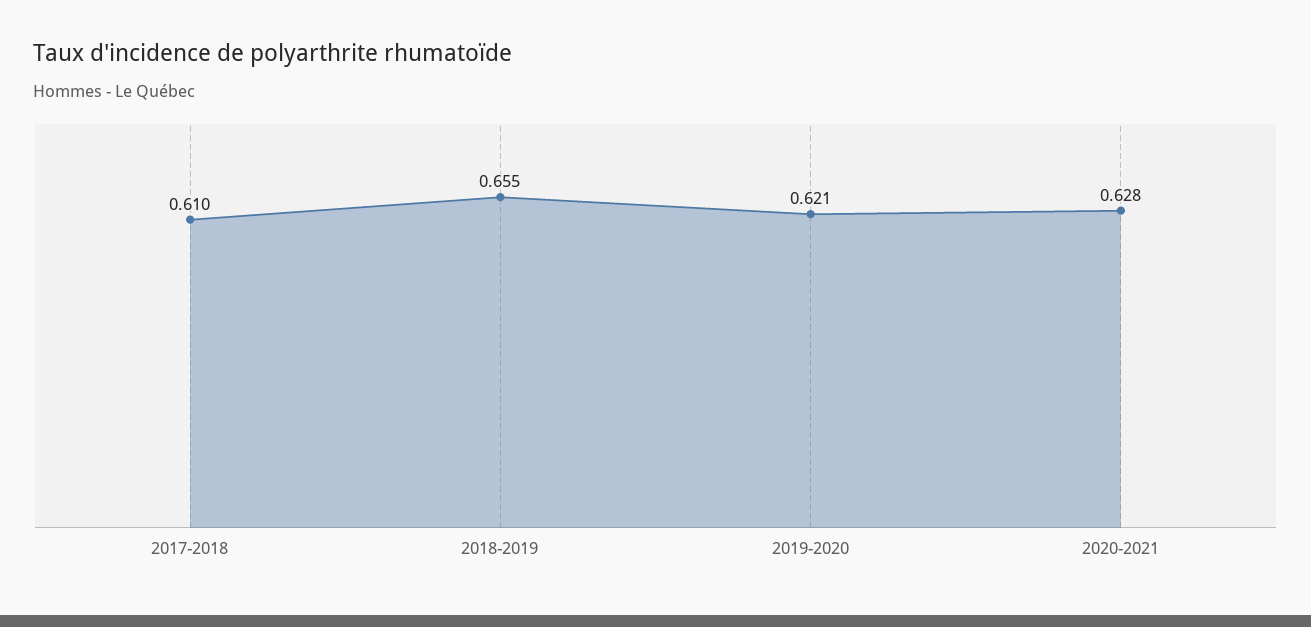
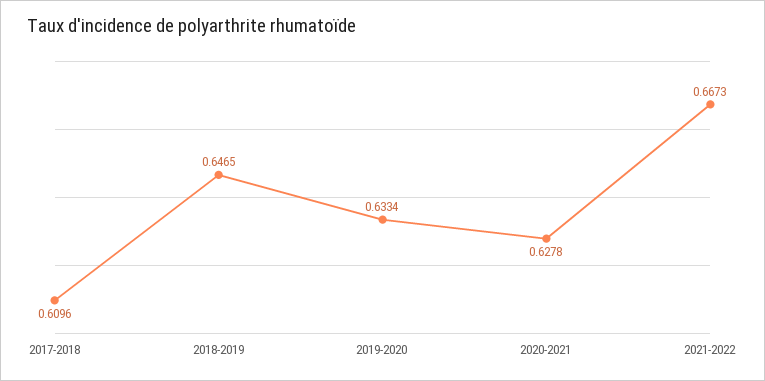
2018-2019: 0.655 -> 0.6465
2019-2020: 0.621 -> 0.6334
2021-2022: none -> 0.6673

